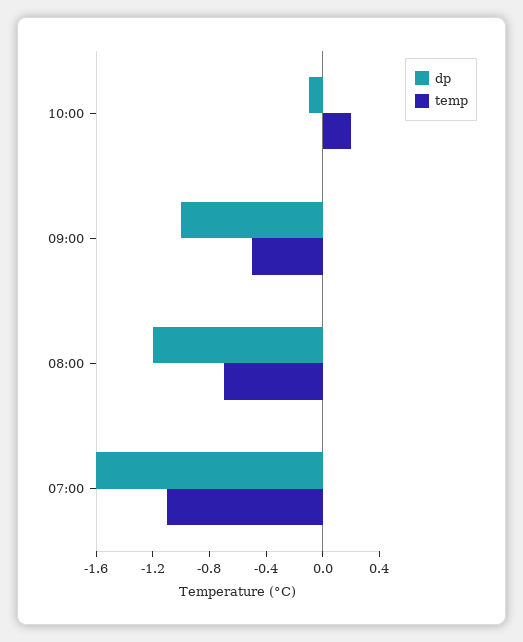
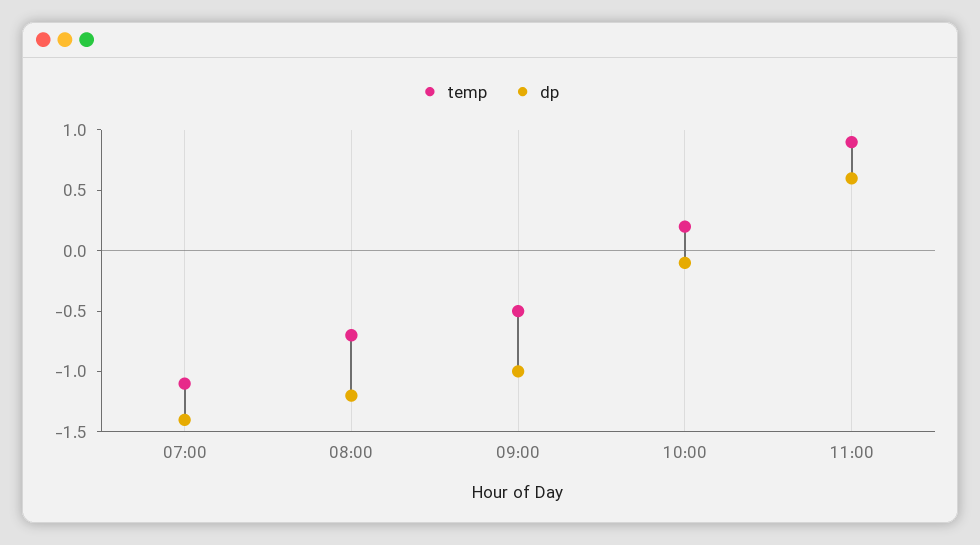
dp, 07:00: -1.6 -> -1.4
temp, 11:00: none -> 0.9
dp, 11:00: none -> 0.6

